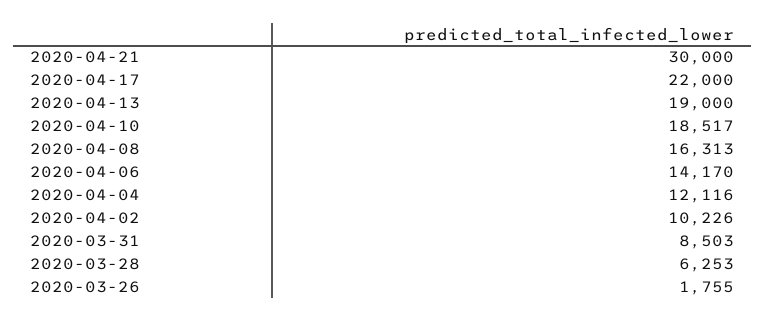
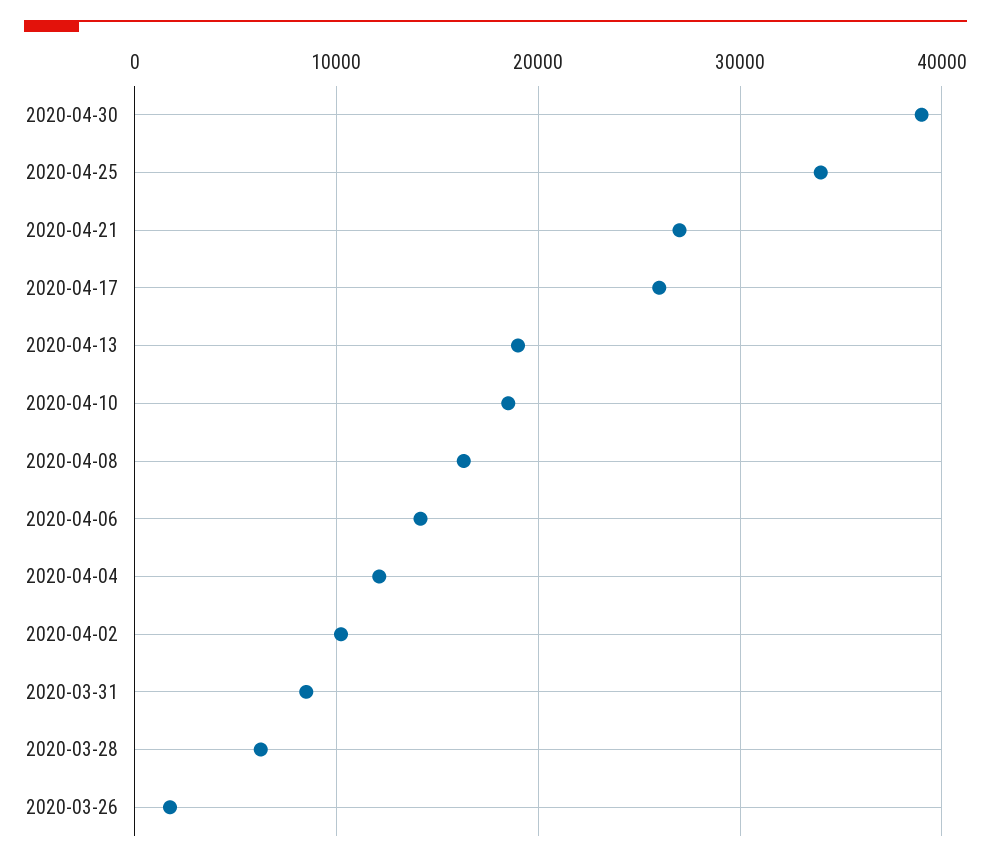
2020-04-21: 30000 -> 27000
2020-04-17: 22000 -> 26000
2020-04-30: none -> 39000
2020-04-25: none -> 34000

